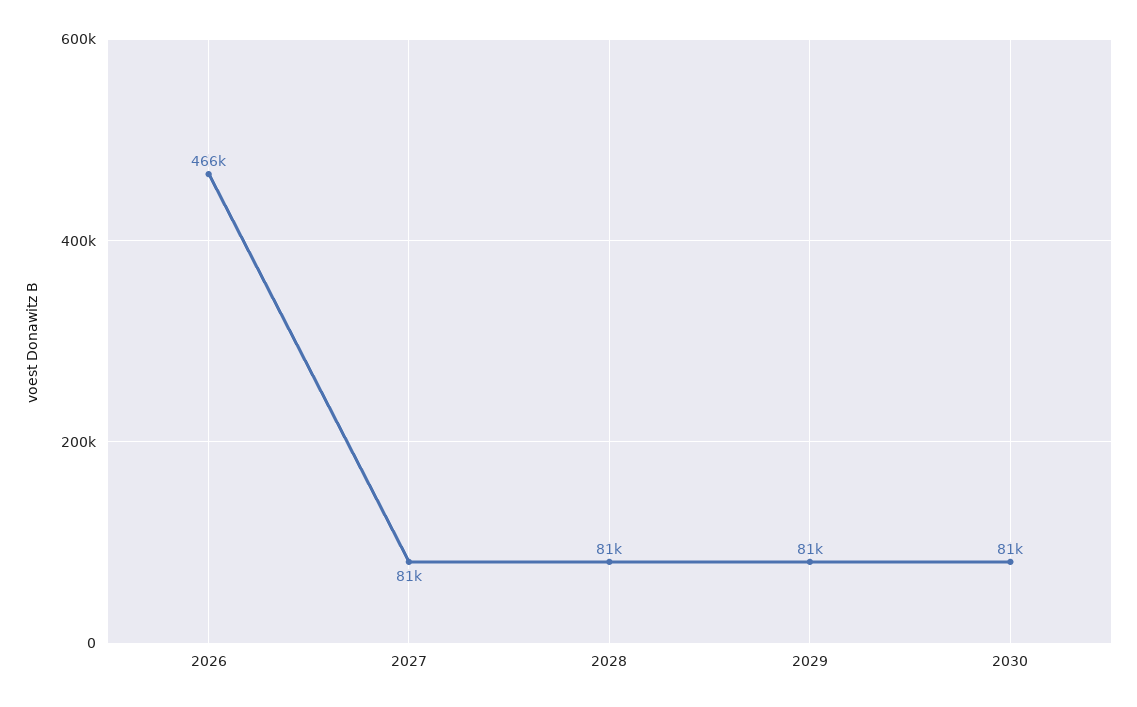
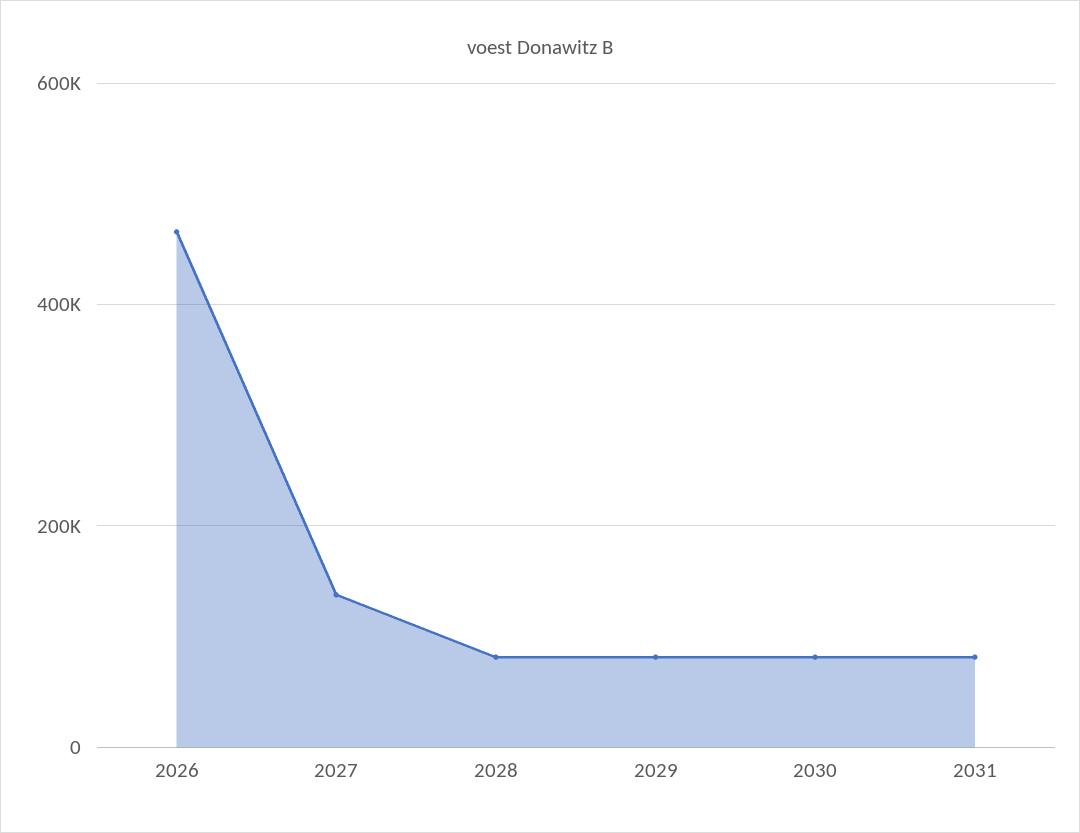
2027: 81000 -> 140000
2031: none -> 80000

